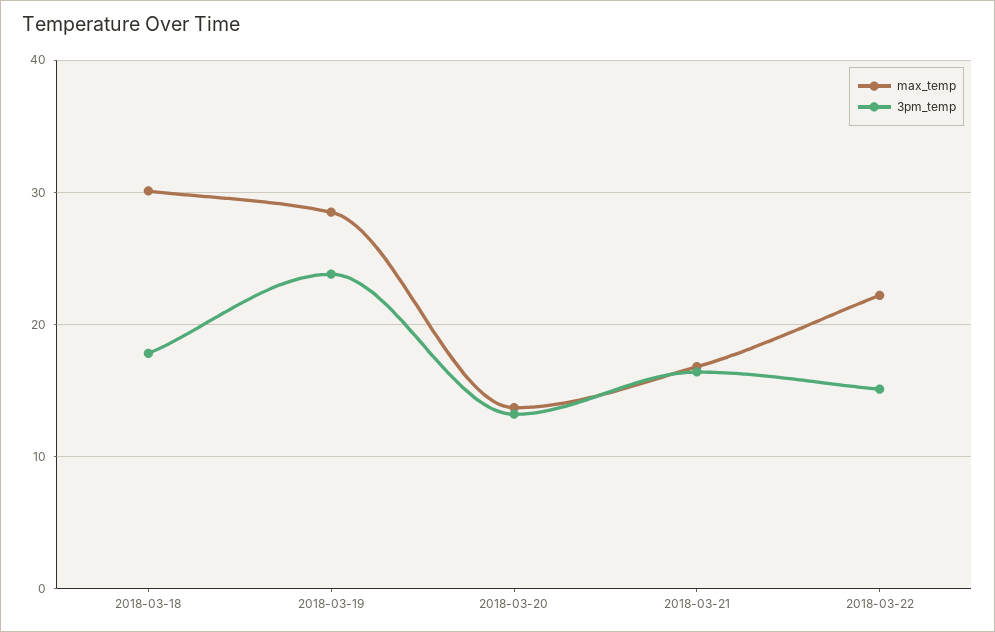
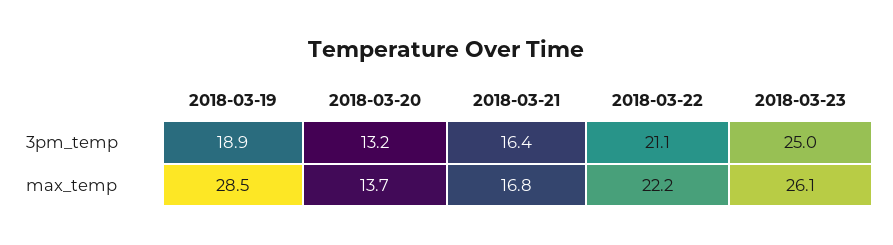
max_temp, 2018-03-18: 30 -> none
3pm_temp, 2018-03-18: 18 -> none
3pm_temp, 2018-03-19: 24 -> 18.9
3pm_temp, 2018-03-22: 15 -> 21.1
3pm_temp, 2018-03-23: none -> 25
max_temp, 2018-03-23: none -> 26.1

